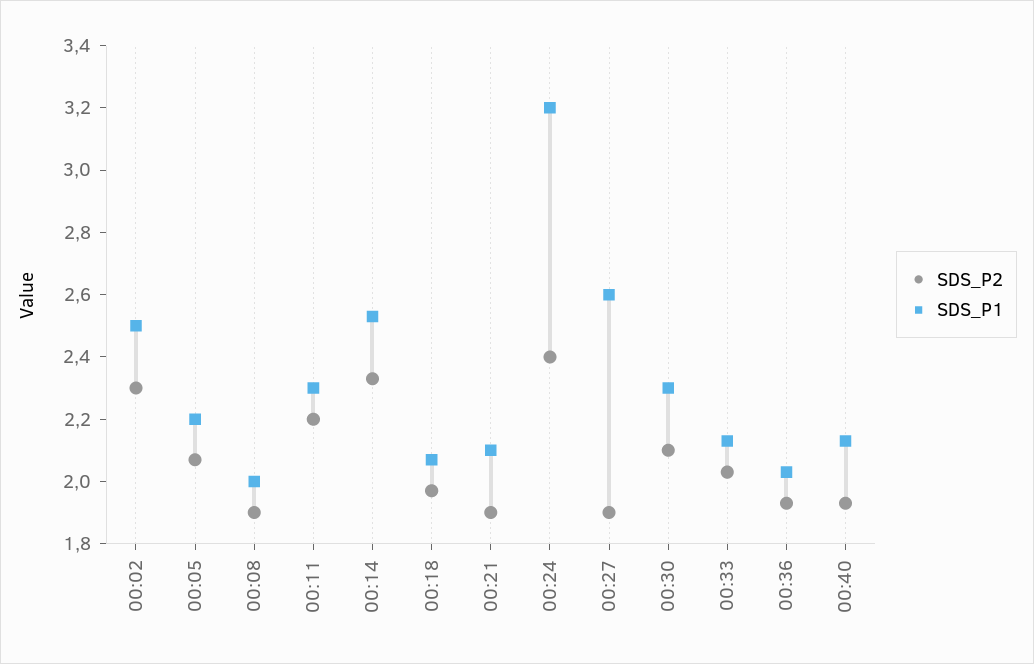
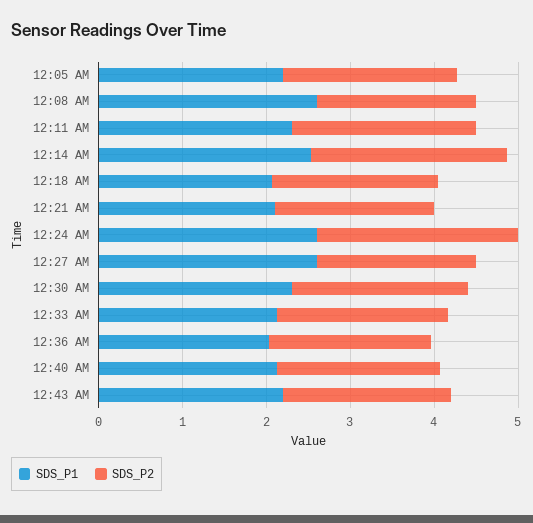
SDS_P2, 00:02: 2.3 -> none
SDS_P1, 00:02: 2.5 -> none
SDS_P1, 00:08: 2 -> 2.6
SDS_P1, 00:24: 3.2 -> 2.6
SDS_P1, 12:43 AM: none -> 2.2
SDS_P2, 12:43 AM: none -> 2

